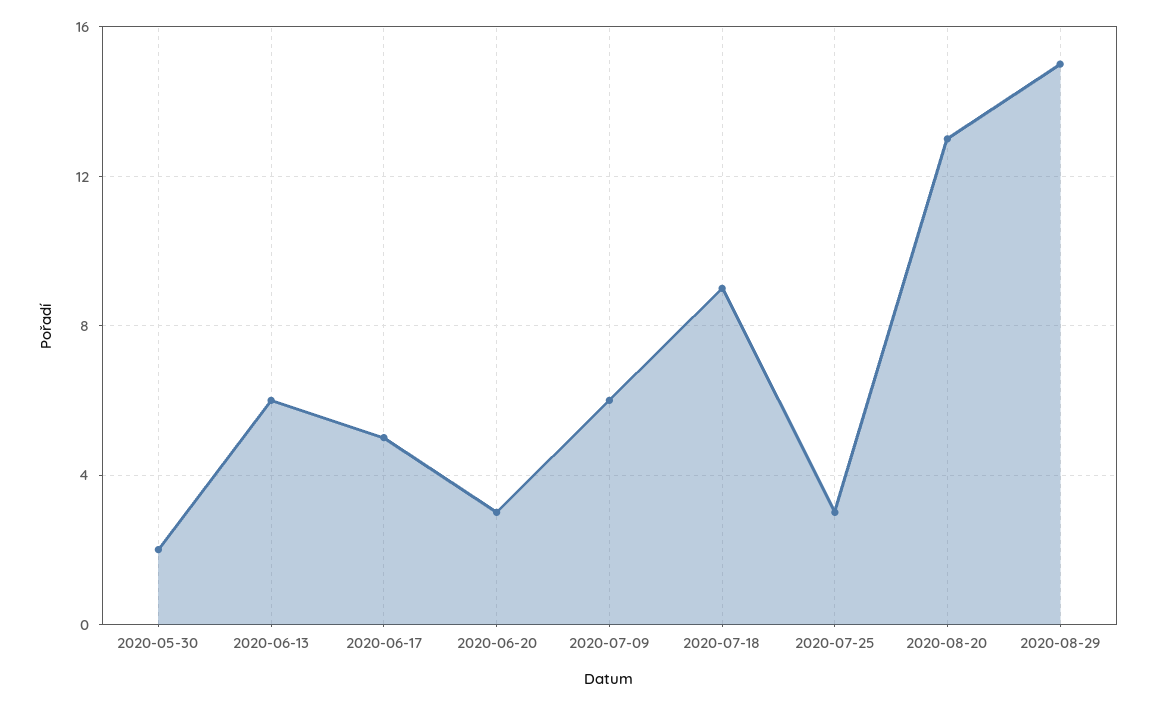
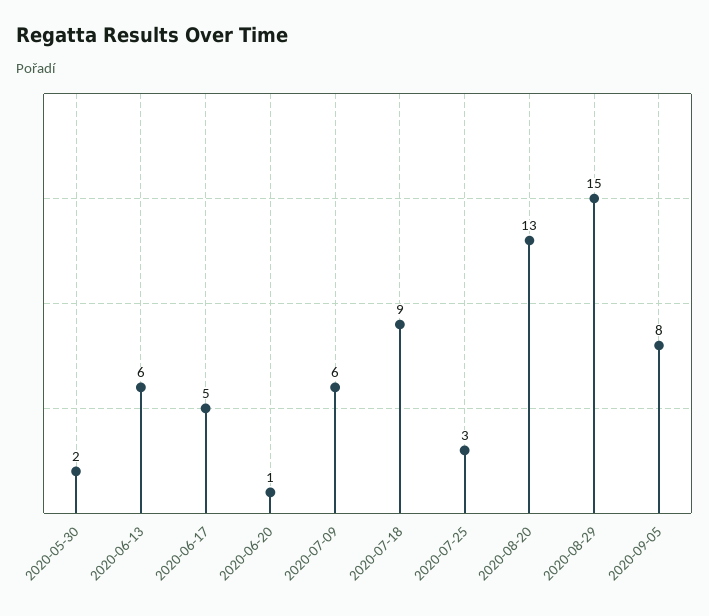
2020-06-20: 3 -> 1
2020-09-05: none -> 8

